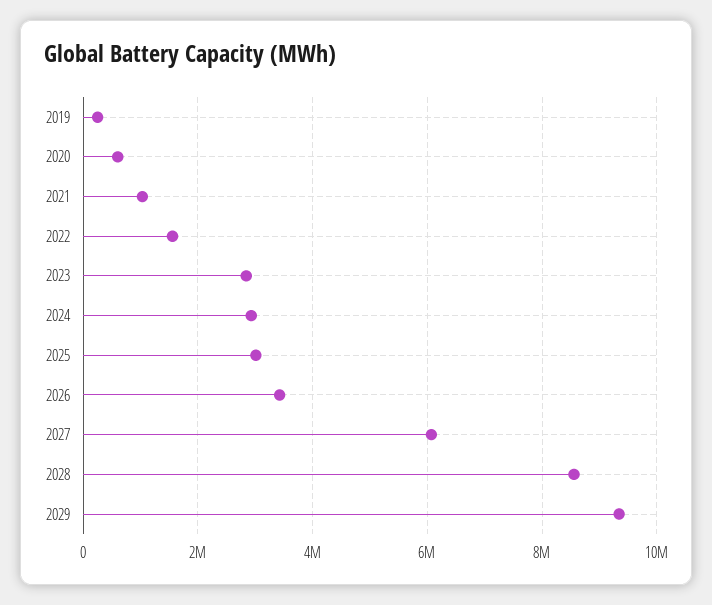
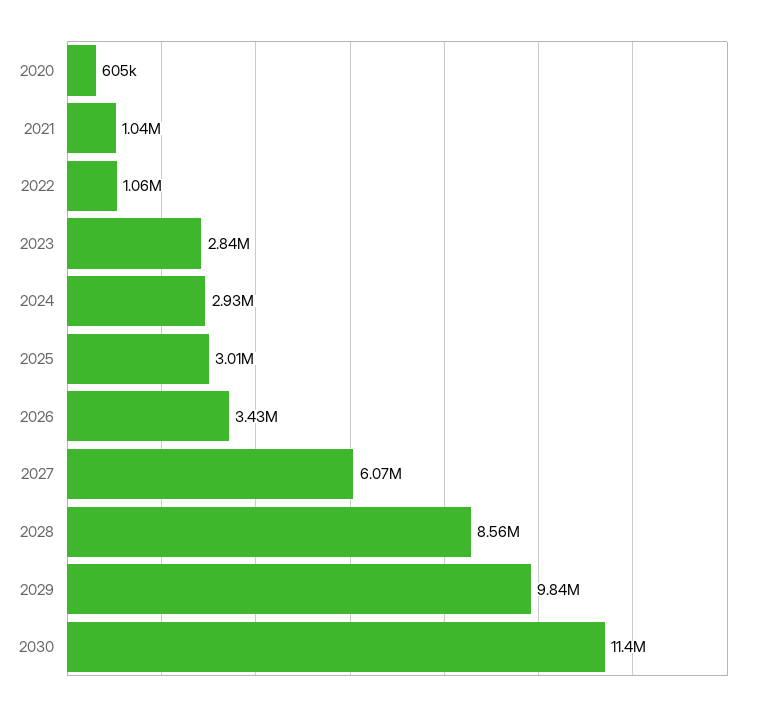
2019: 200000 -> none
2022: 1600000 -> 1060000
2029: 9400000 -> 9840000
2030: none -> 11400000

